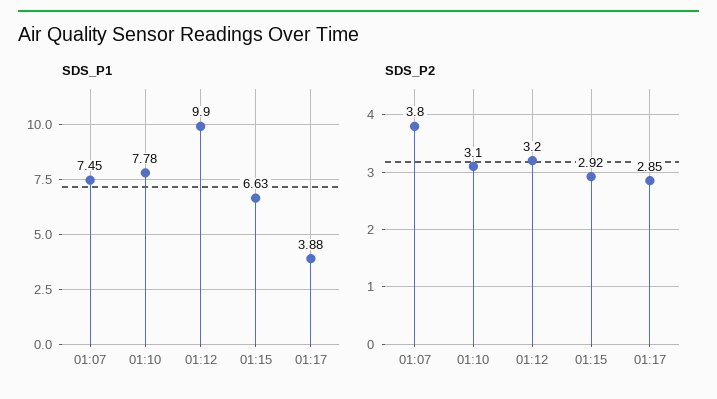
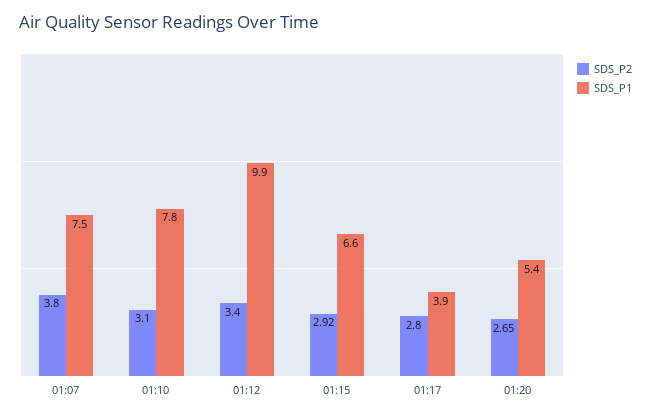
SDS_P2, 01:12: 3.2 -> 3.4
SDS_P2, 01:17: 2.85 -> 2.8
SDS_P2, 01:20: none -> 2.65
SDS_P1, 01:20: none -> 5.4

